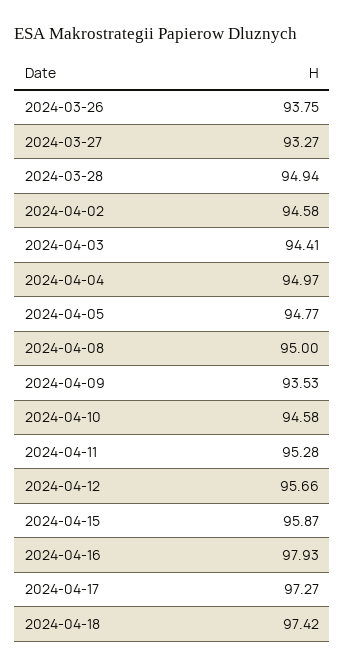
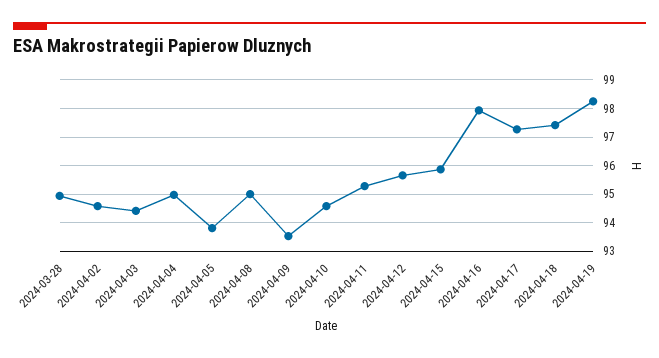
2024-03-26: 93.75 -> none
2024-03-27: 93.27 -> none
2024-04-05: 94.77 -> 93.75
2024-04-19: none -> 98.25

